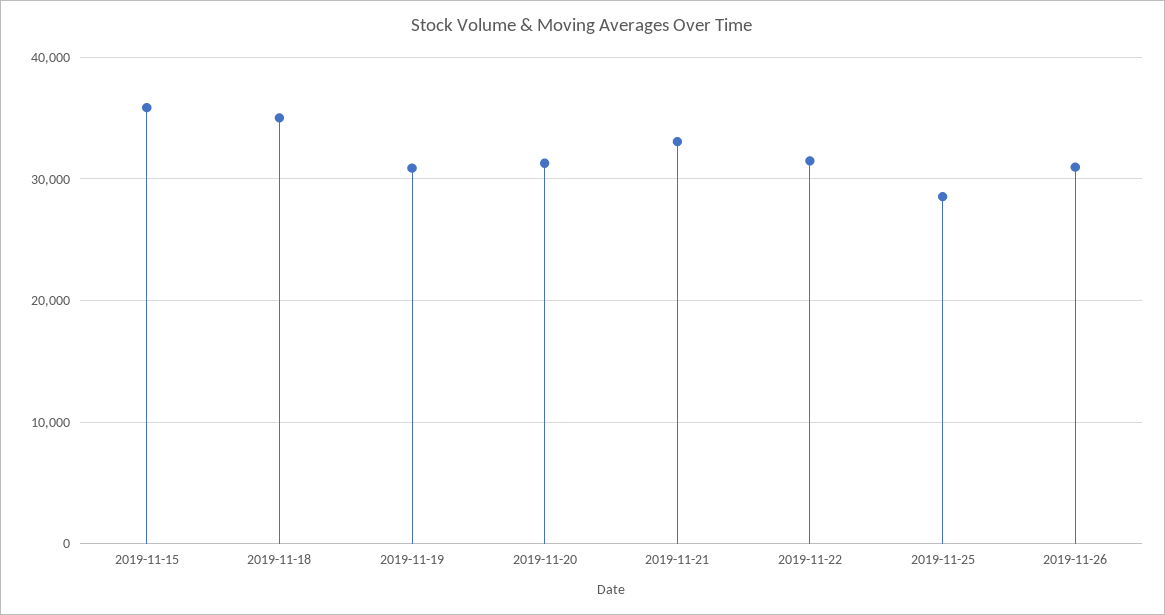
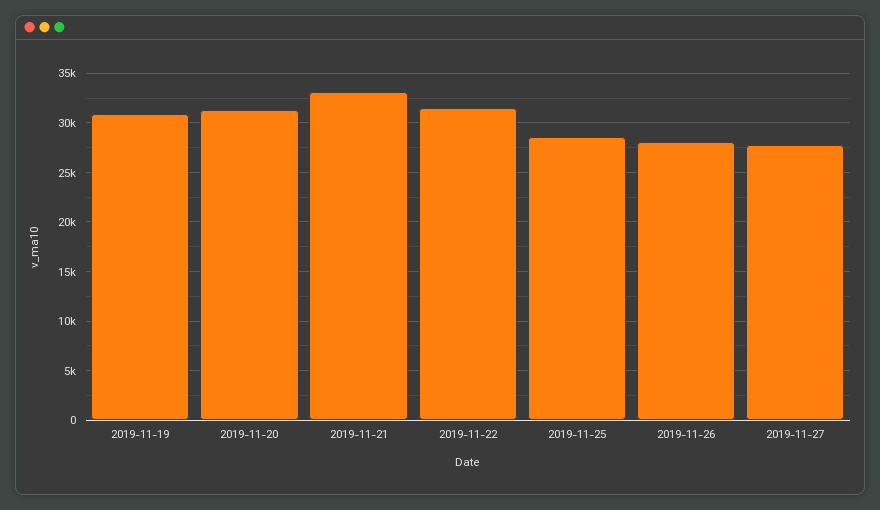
2019-11-15: 36000 -> none
2019-11-18: 35000 -> none
2019-11-26: 31000 -> 28000
2019-11-27: none -> 28000

